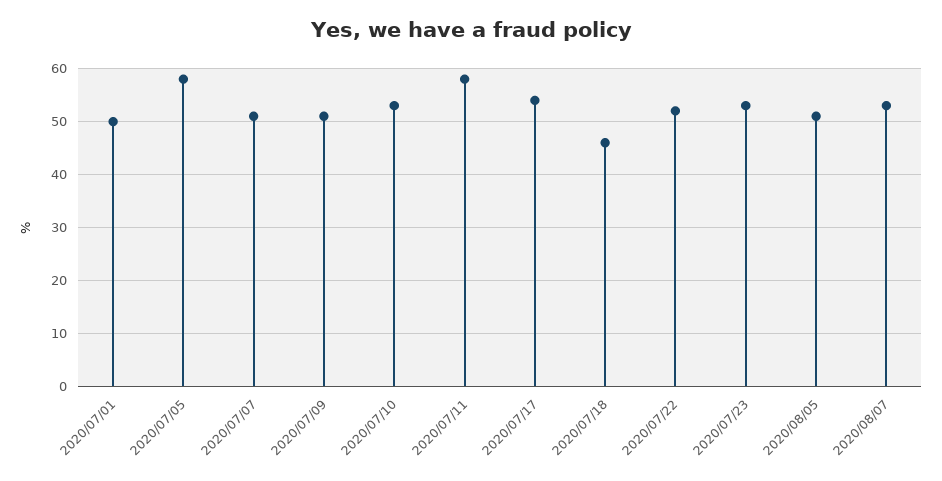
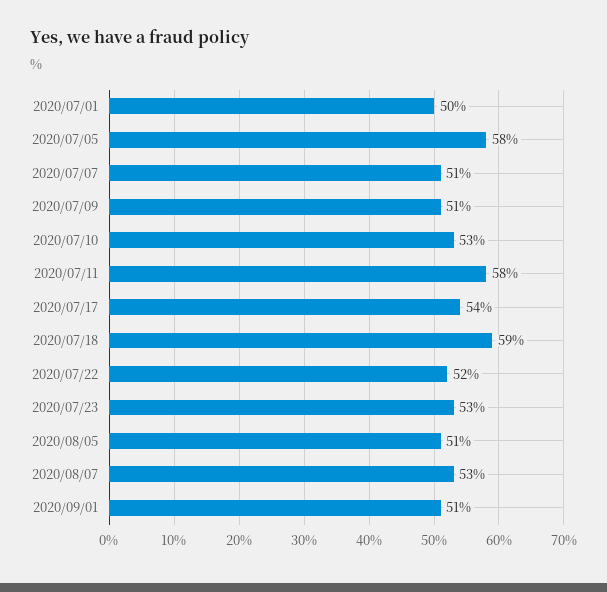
2020/07/18: 45 -> 59
2020/09/01: none -> 51

